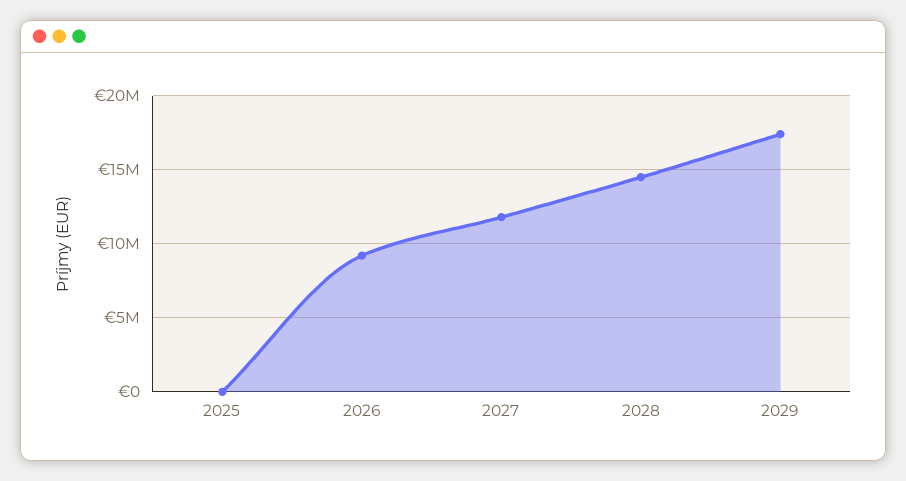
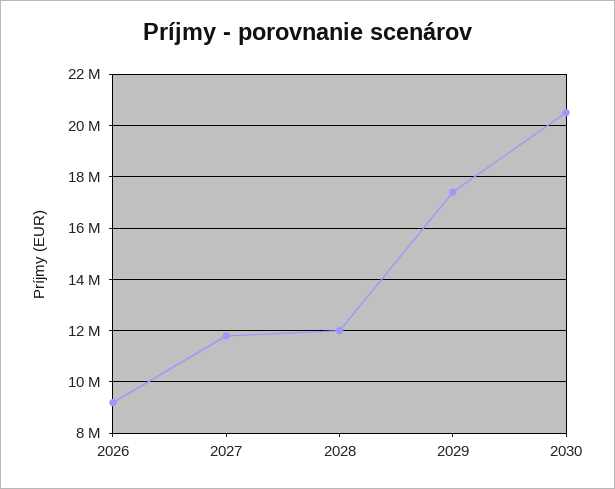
2025: 0 -> none
2028: 14500000 -> 12000000
2030: none -> 20500000

